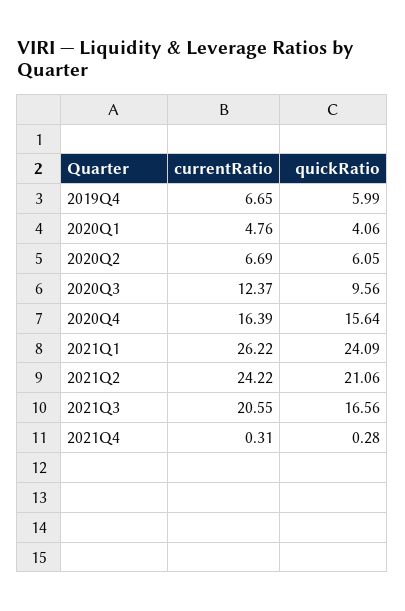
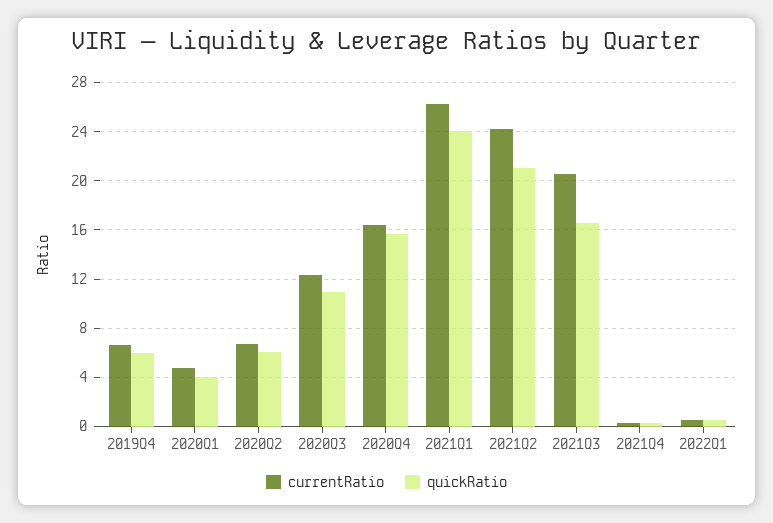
quickRatio, 2020Q3: 9.56 -> 11
currentRatio, 2022Q1: none -> 0.5
quickRatio, 2022Q1: none -> 0.5

